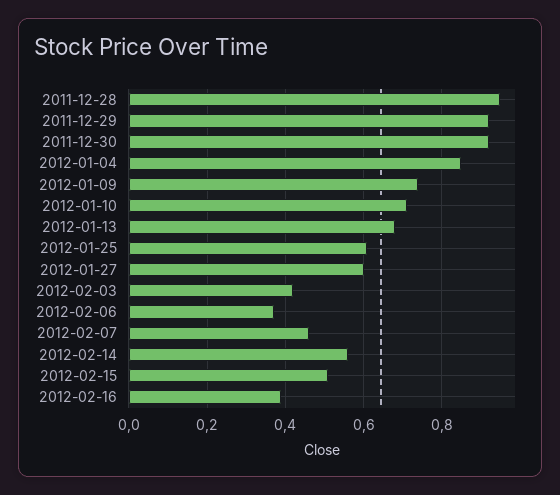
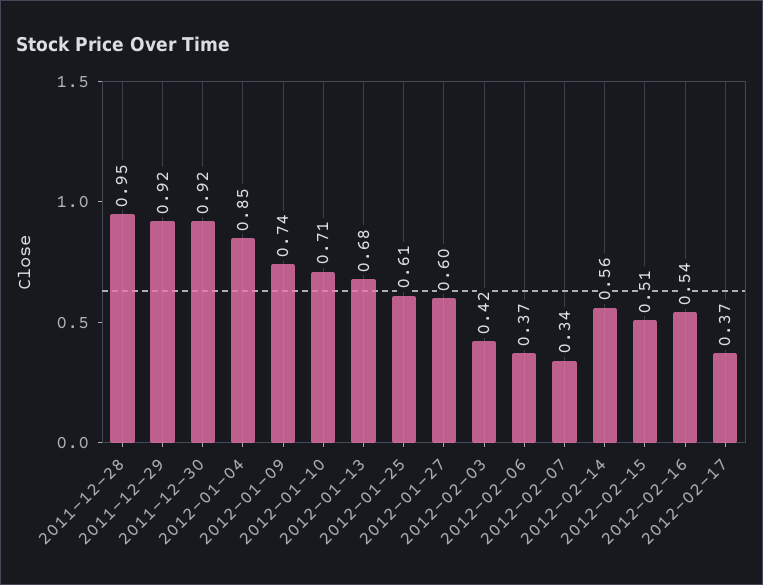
2012-02-07: 0.45 -> 0.34
2012-02-16: 0.4 -> 0.54
2012-02-17: none -> 0.37

